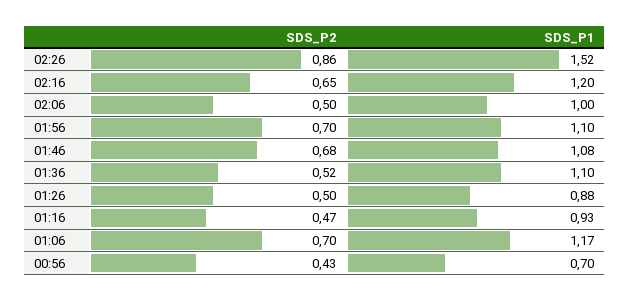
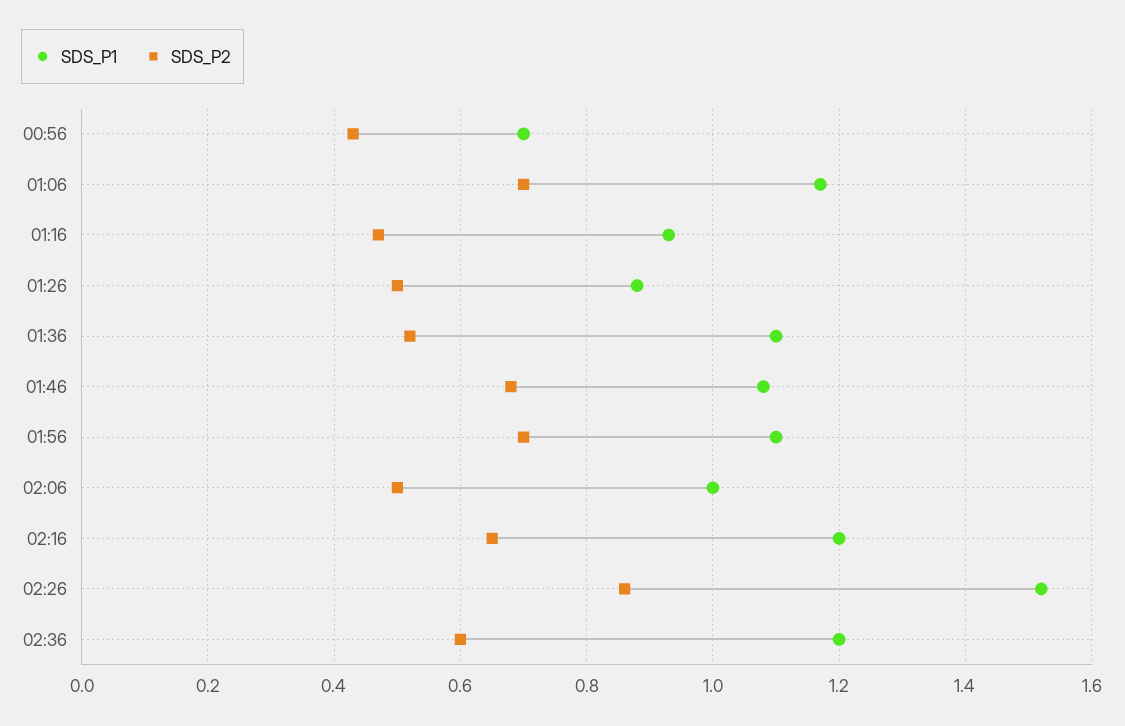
SDS_P1, 02:36: none -> 1.2
SDS_P2, 02:36: none -> 0.6

